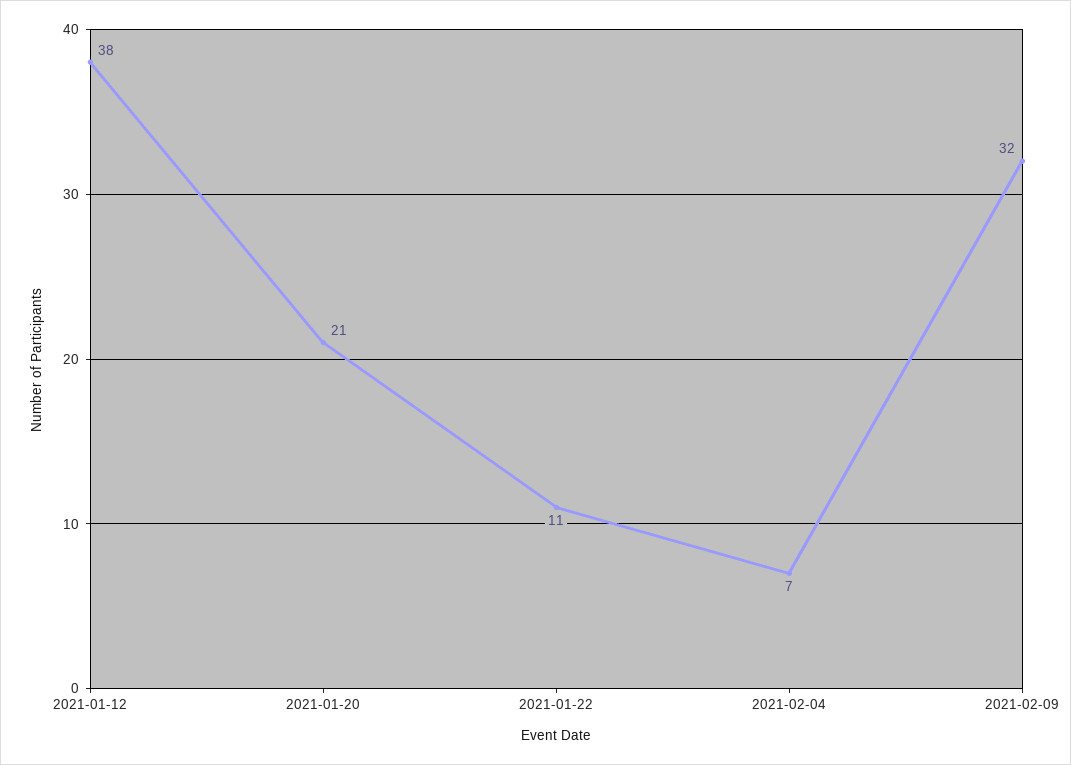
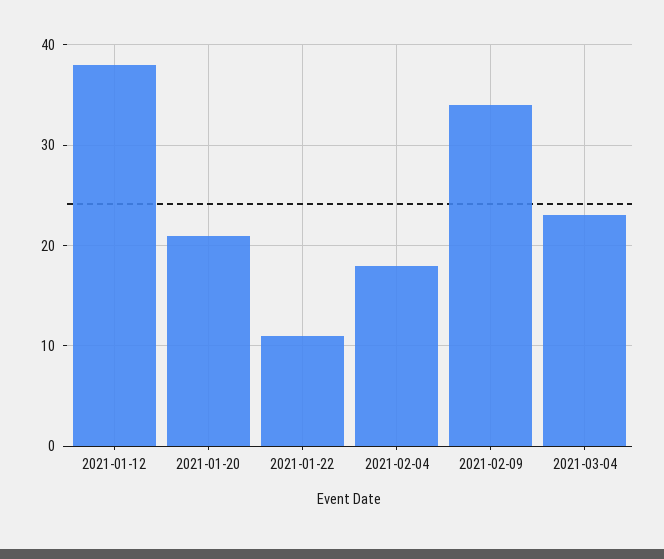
2021-02-04: 7 -> 18
2021-02-09: 32 -> 34
2021-03-04: none -> 23

